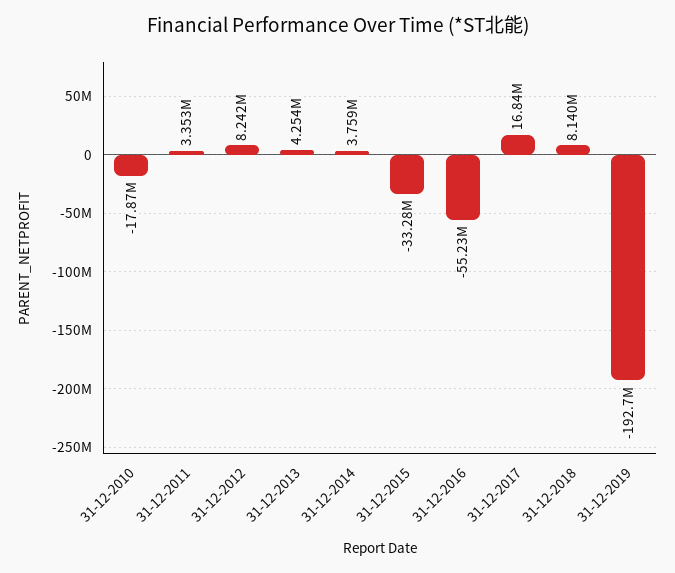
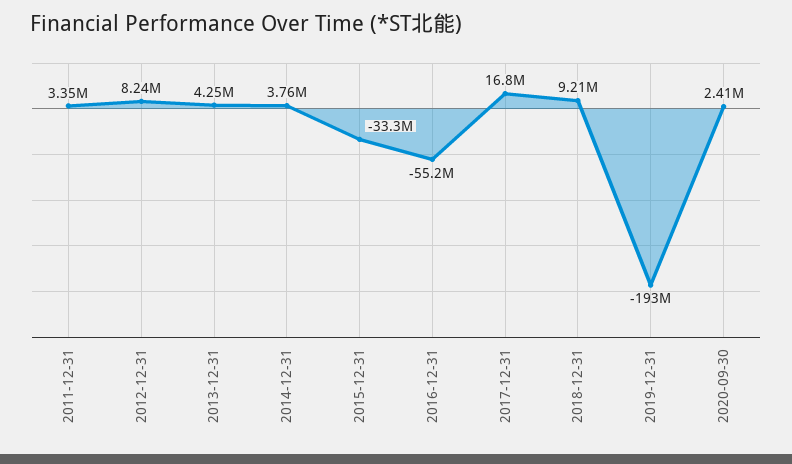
31-12-2010: -17870000 -> none
31-12-2018: 8140000 -> 9210000
2020-09-30: none -> 2410000

